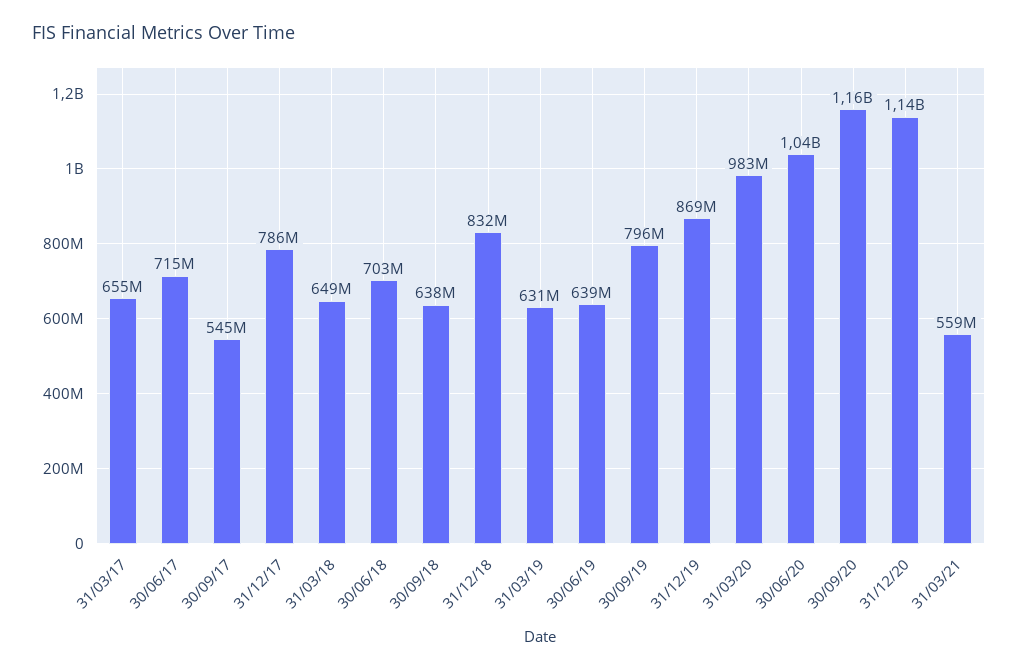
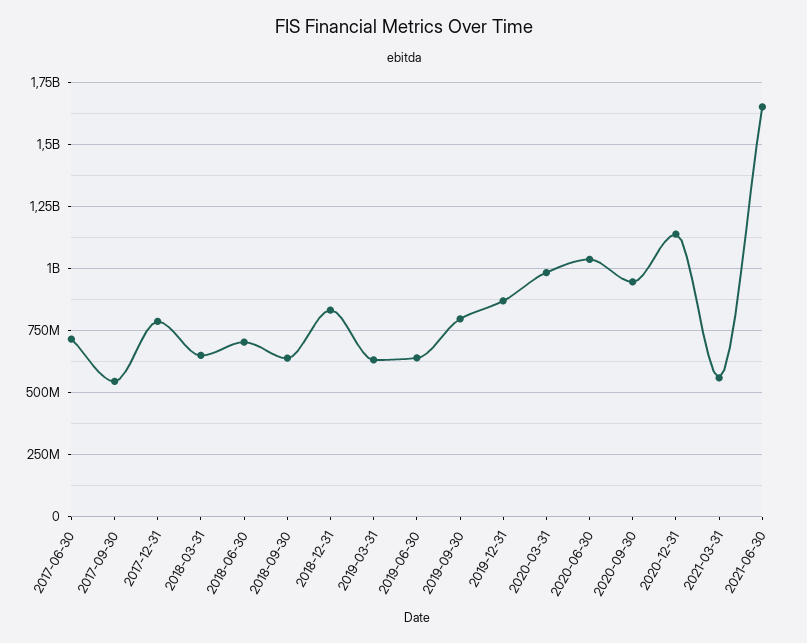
31/03/17: 655000000 -> none
30/09/20: 1160000000 -> 950000000
2021-06-30: none -> 1650000000

